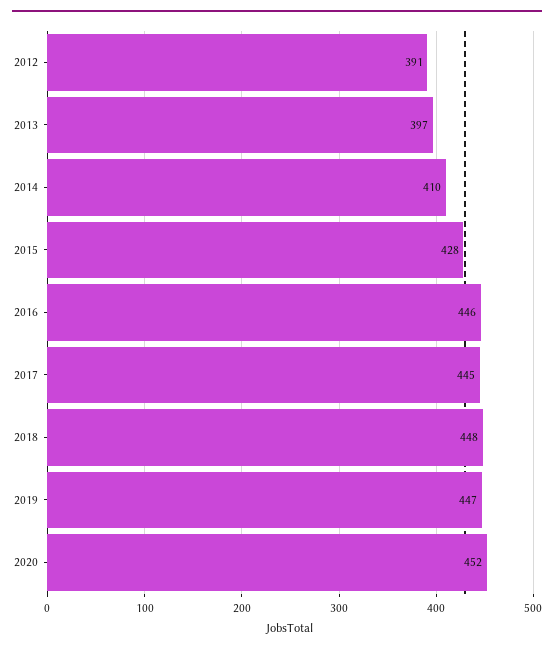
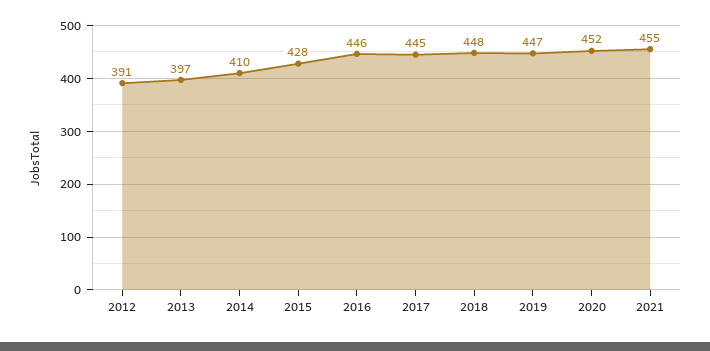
2021: none -> 455

